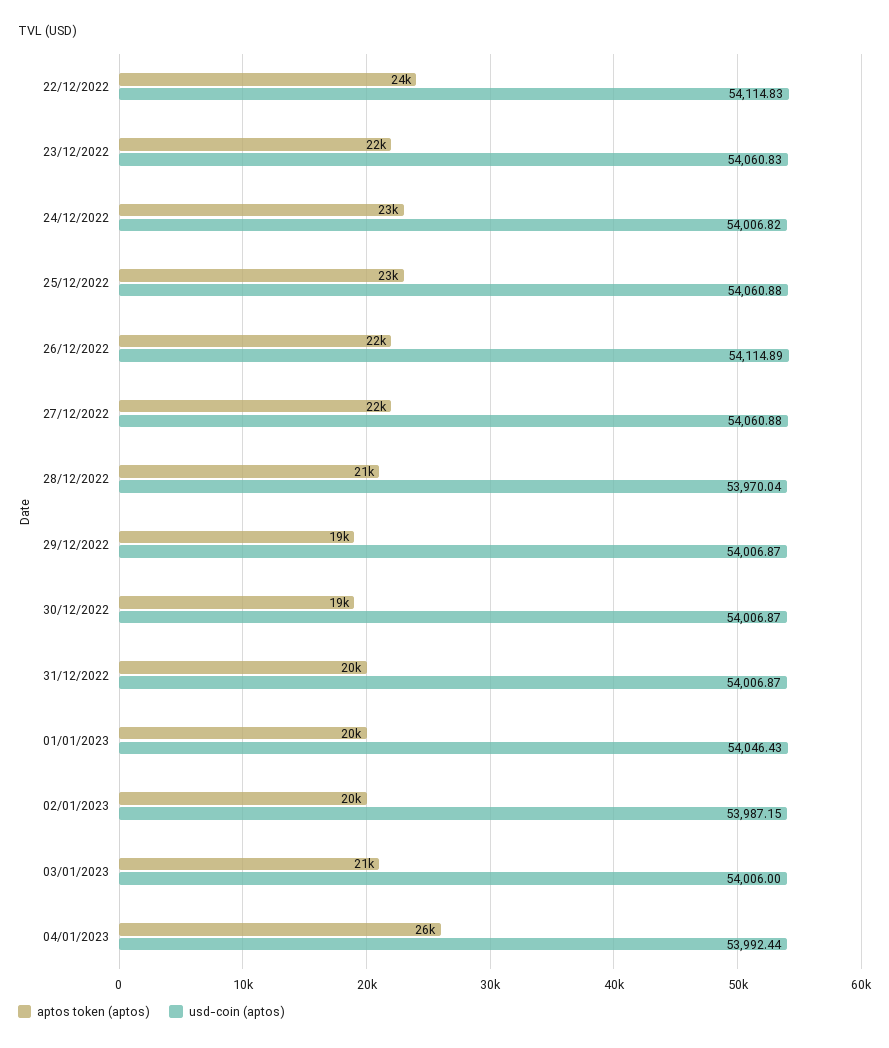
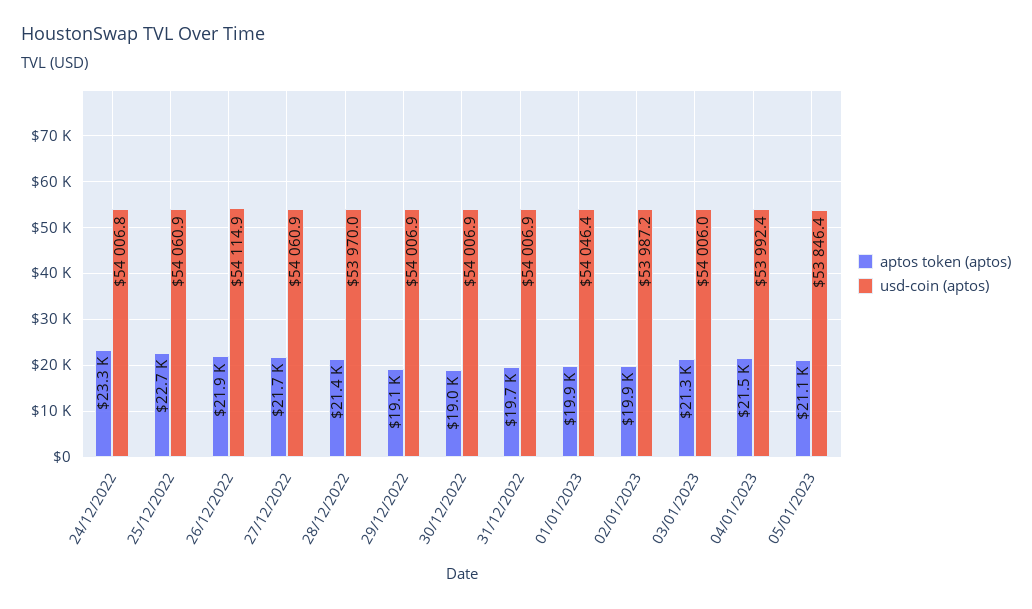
aptos token (aptos), 22/12/2022: 24000 -> none
usd-coin (aptos), 22/12/2022: 54114.83 -> none
aptos token (aptos), 23/12/2022: 22000 -> none
usd-coin (aptos), 23/12/2022: 54060.83 -> none
aptos token (aptos), 04/01/2023: 26000 -> 21500
aptos token (aptos), 05/01/2023: none -> 21100
usd-coin (aptos), 05/01/2023: none -> 53846.4

